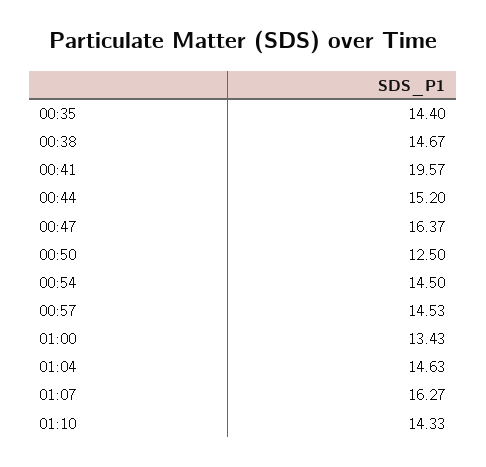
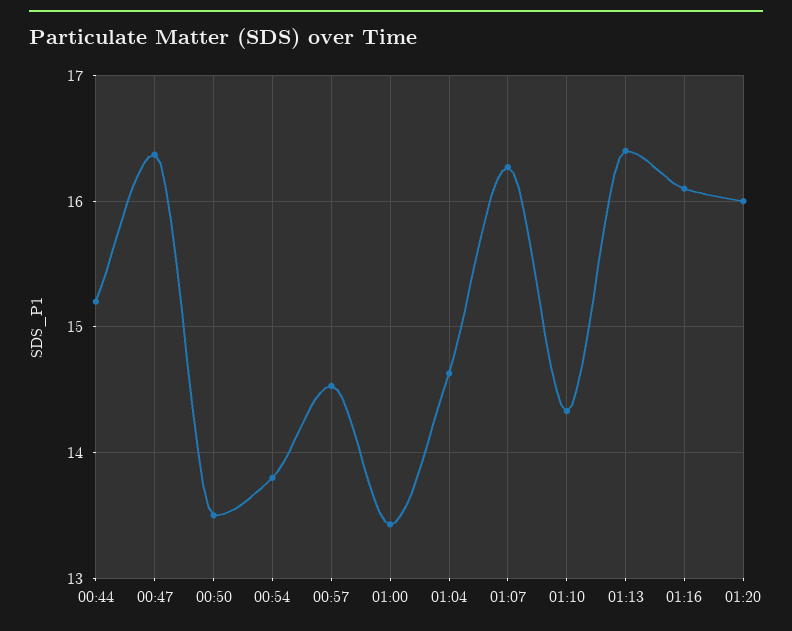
00:35: 14.4 -> none
00:38: 14.67 -> none
00:41: 19.57 -> none
00:50: 12.5 -> 13.5
00:54: 14.5 -> 13.8
01:13: none -> 16.4
01:16: none -> 16.1
01:20: none -> 16

